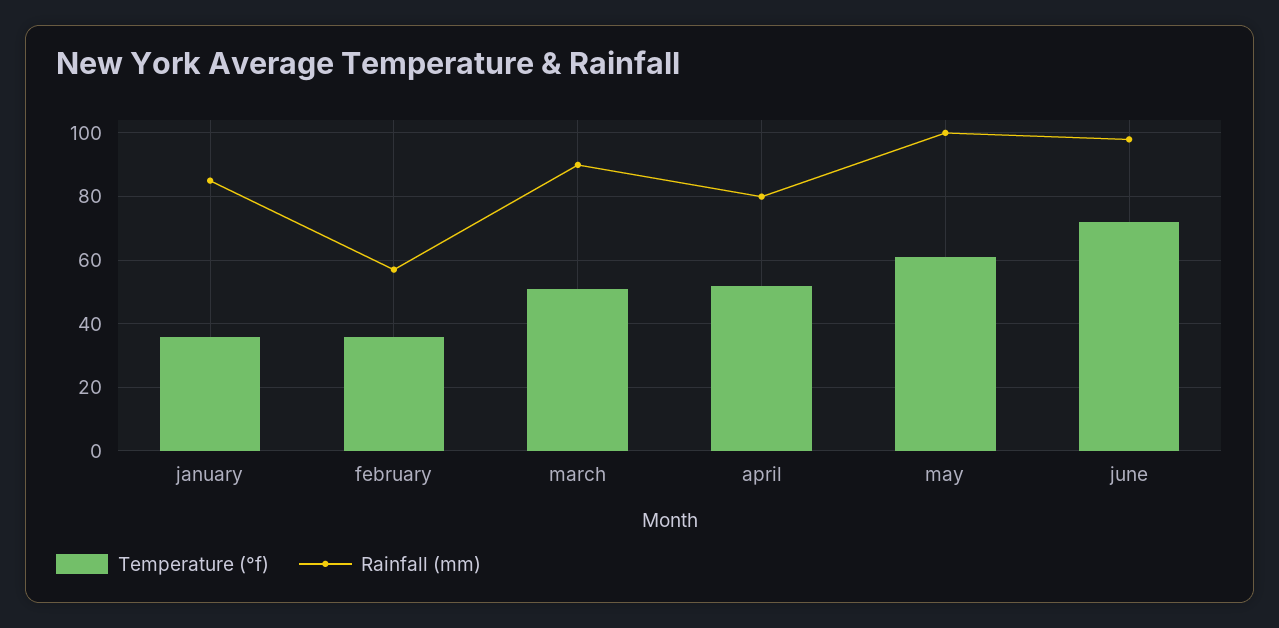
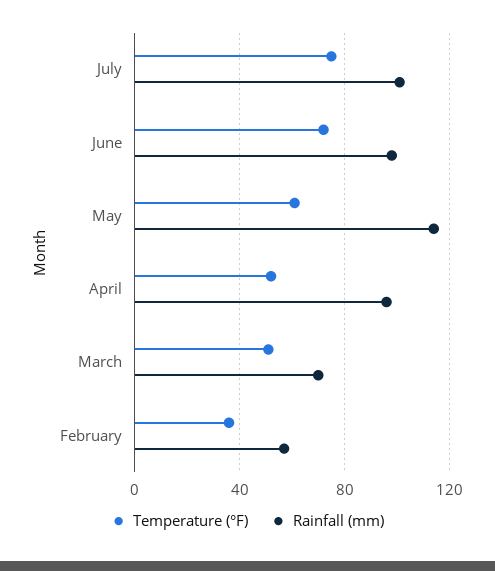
Temperature (°f), january: 35 -> none
Rainfall (mm), january: 85 -> none
Rainfall (mm), march: 90 -> 70
Rainfall (mm), april: 80 -> 95
Rainfall (mm), may: 100 -> 115
Temperature (°f), July: none -> 75
Rainfall (mm), July: none -> 100

